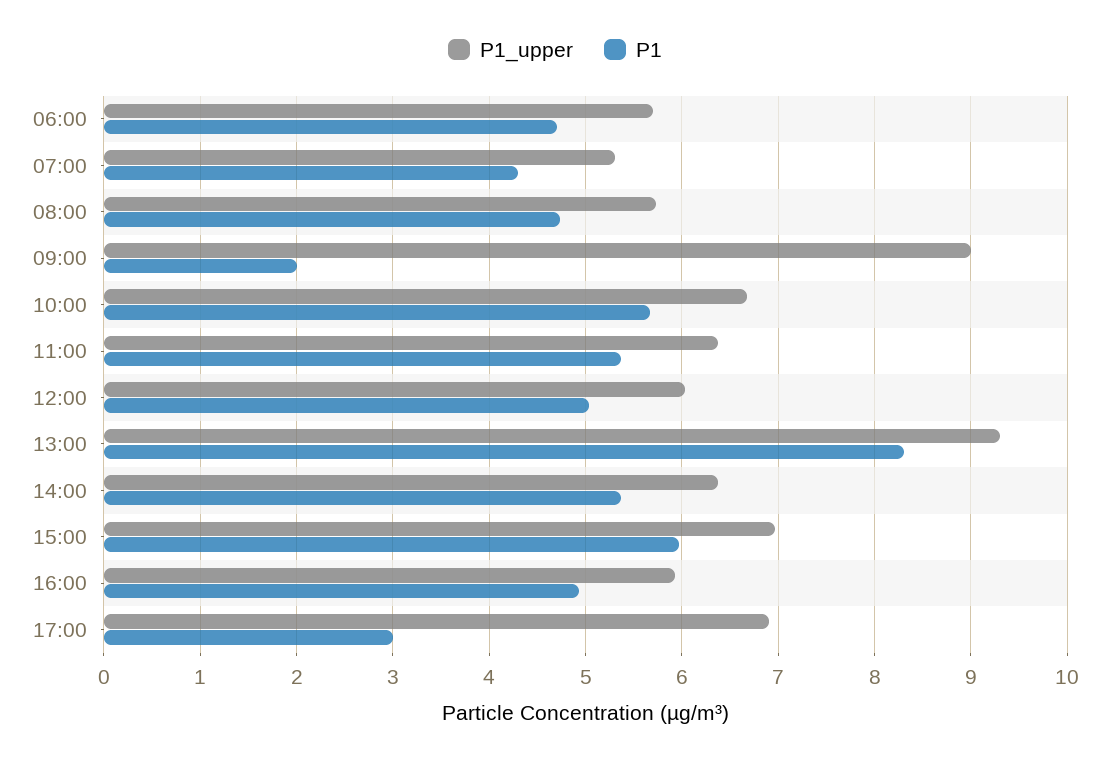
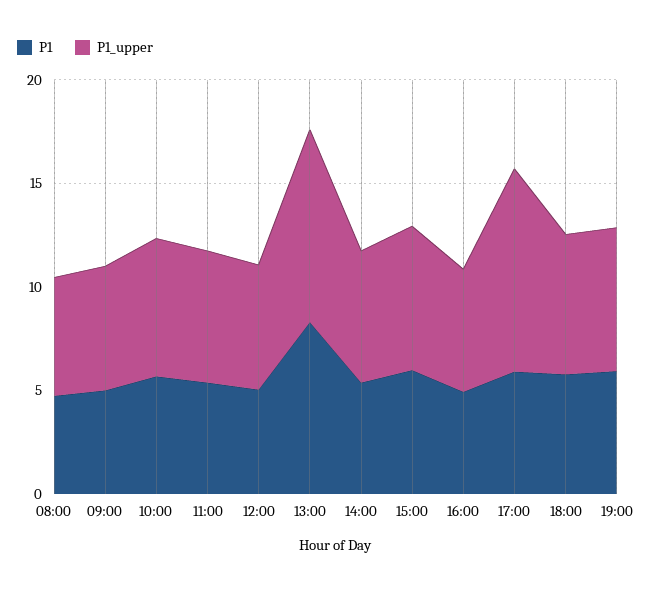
P1_upper, 06:00: 5.7 -> none
P1, 06:00: 4.7 -> none
P1_upper, 07:00: 5.3 -> none
P1, 07:00: 4.3 -> none
P1_upper, 09:00: 9 -> 6
P1, 09:00: 2 -> 5
P1_upper, 17:00: 6.9 -> 10
P1, 17:00: 3 -> 6
P1, 18:00: none -> 6
P1_upper, 18:00: none -> 7
P1, 19:00: none -> 6
P1_upper, 19:00: none -> 7

